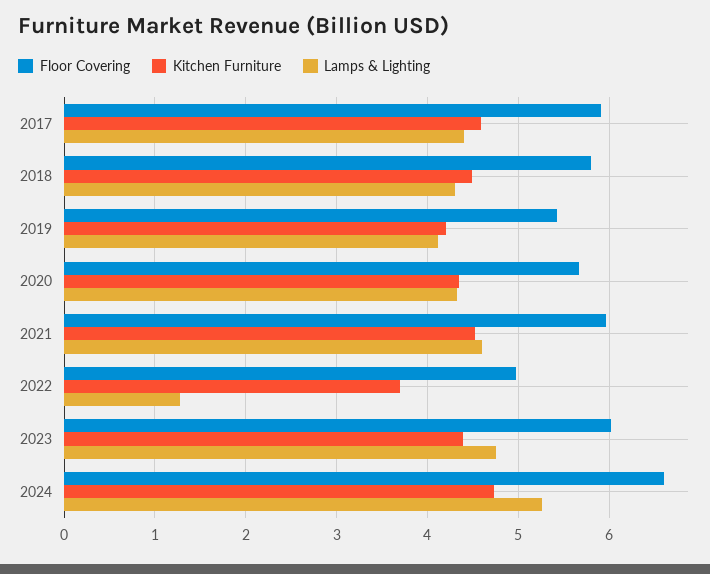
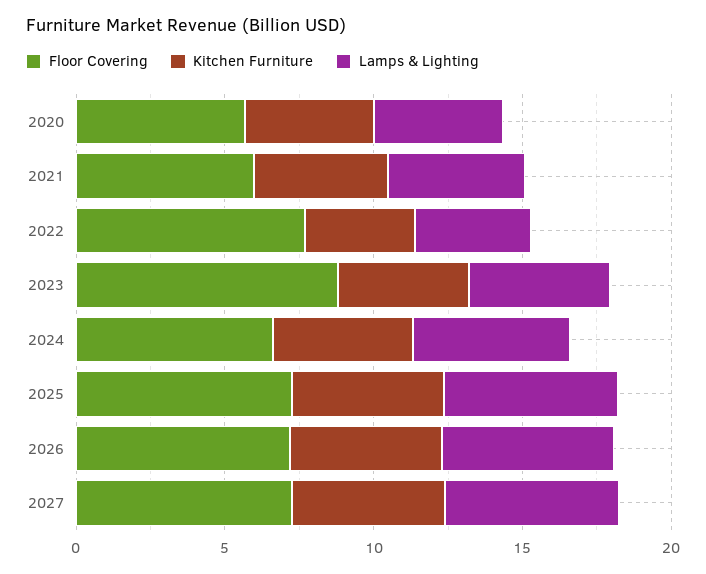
Floor Covering, 2017: 5.9 -> none
Kitchen Furniture, 2017: 4.6 -> none
Lamps & Lighting, 2017: 4.4 -> none
Floor Covering, 2018: 5.8 -> none
Kitchen Furniture, 2018: 4.5 -> none
Lamps & Lighting, 2018: 4.3 -> none
Floor Covering, 2019: 5.4 -> none
Kitchen Furniture, 2019: 4.2 -> none
Lamps & Lighting, 2019: 4.1 -> none
Floor Covering, 2022: 5 -> 8
Lamps & Lighting, 2022: 1.3 -> 4
Floor Covering, 2023: 6 -> 9
Floor Covering, 2025: none -> 7
Kitchen Furniture, 2025: none -> 5
Lamps & Lighting, 2025: none -> 6
Floor Covering, 2026: none -> 7
Kitchen Furniture, 2026: none -> 5
Lamps & Lighting, 2026: none -> 6
Floor Covering, 2027: none -> 7
Kitchen Furniture, 2027: none -> 5
Lamps & Lighting, 2027: none -> 6

